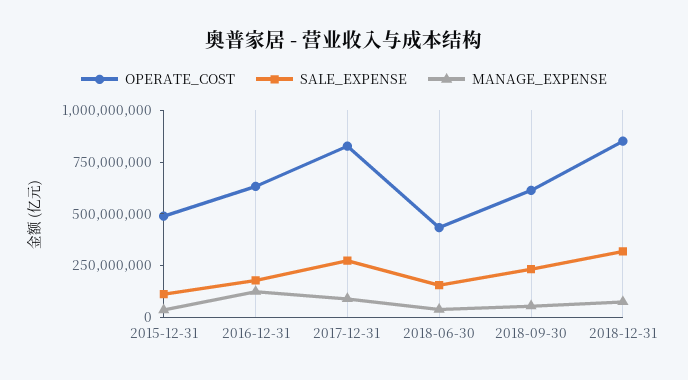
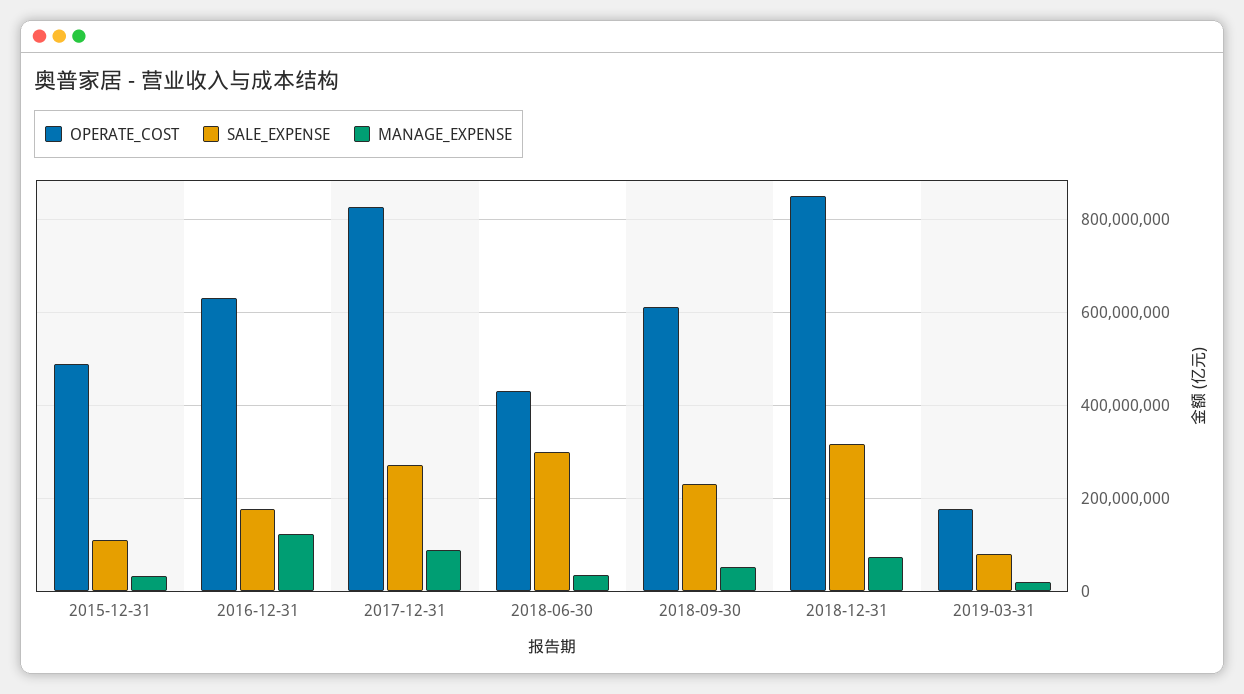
SALE_EXPENSE, 2018-06-30: 150000000 -> 300000000
OPERATE_COST, 2019-03-31: none -> 180000000
SALE_EXPENSE, 2019-03-31: none -> 80000000
MANAGE_EXPENSE, 2019-03-31: none -> 20000000

